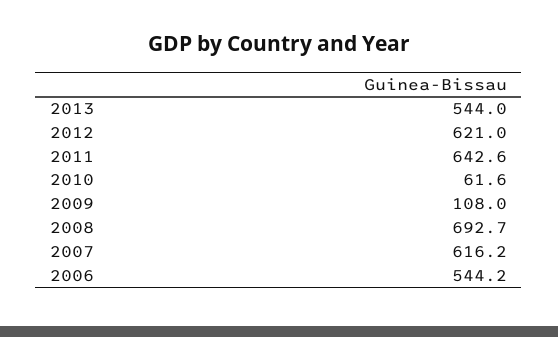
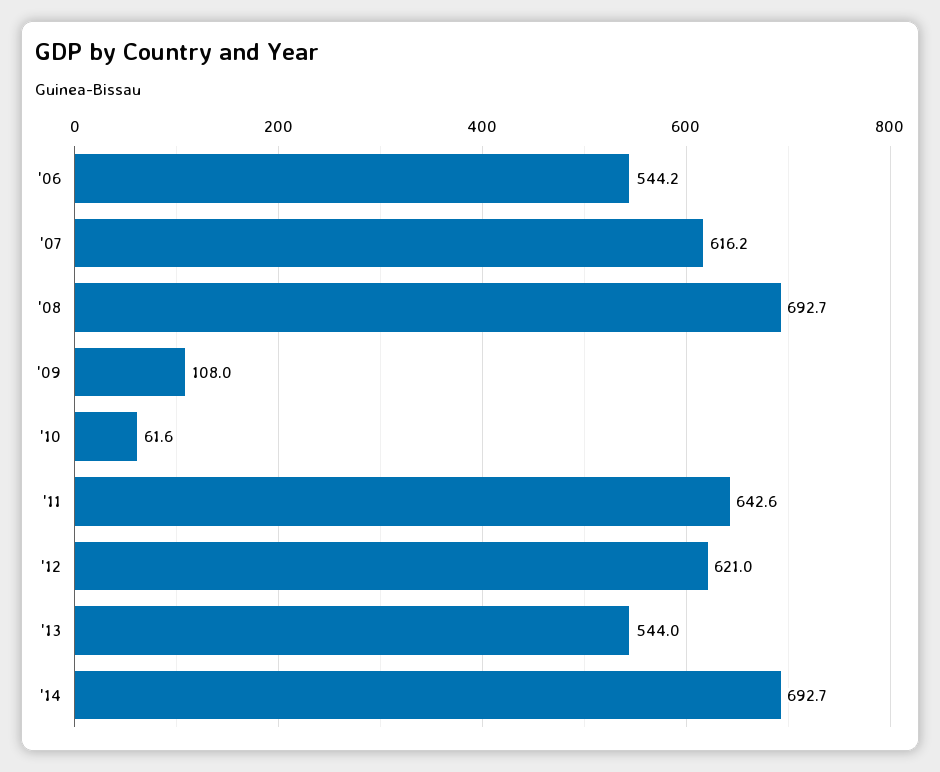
'14: none -> 692.7

